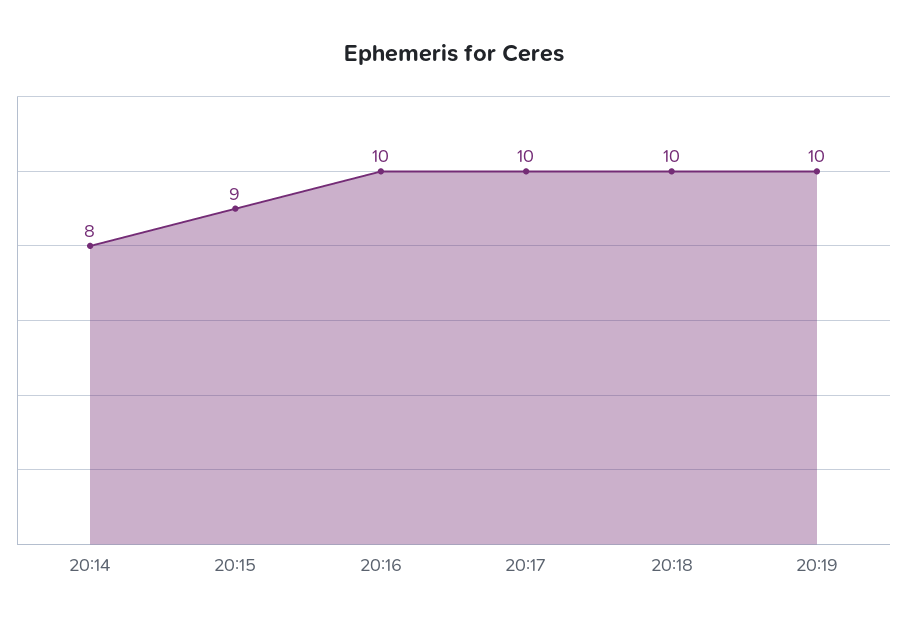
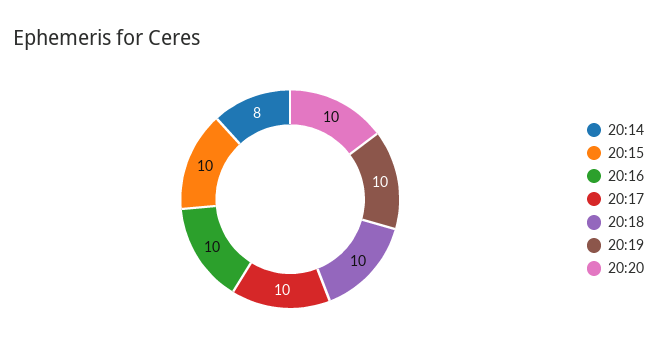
20:15: 9 -> 10
20:20: none -> 10

